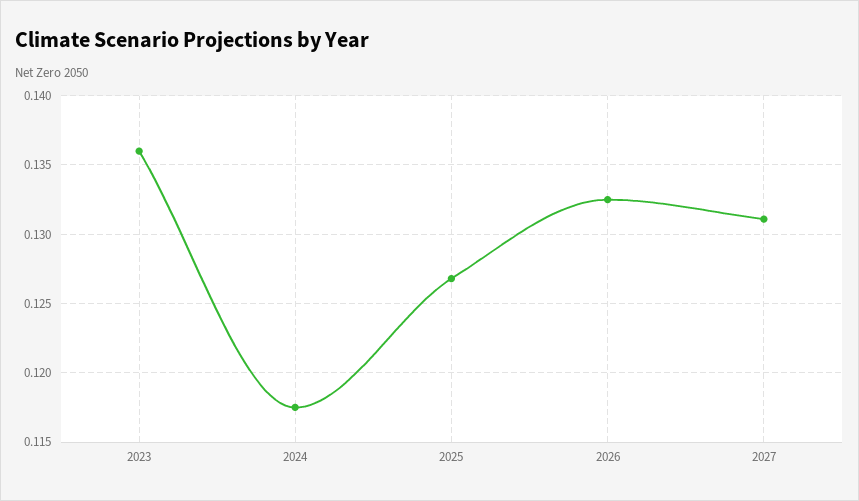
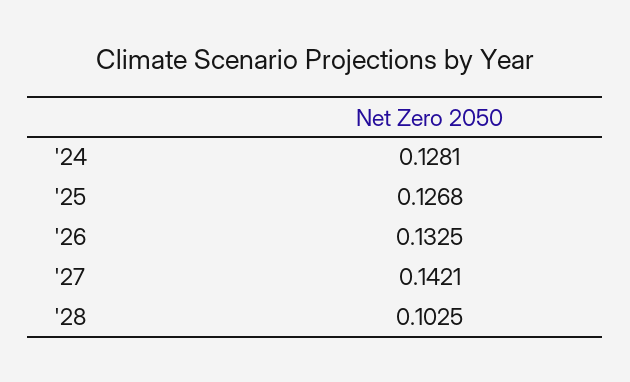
2023: 0.136 -> none
2024: 0.1175 -> 0.1281
2027: 0.131 -> 0.1421
'28: none -> 0.1025

